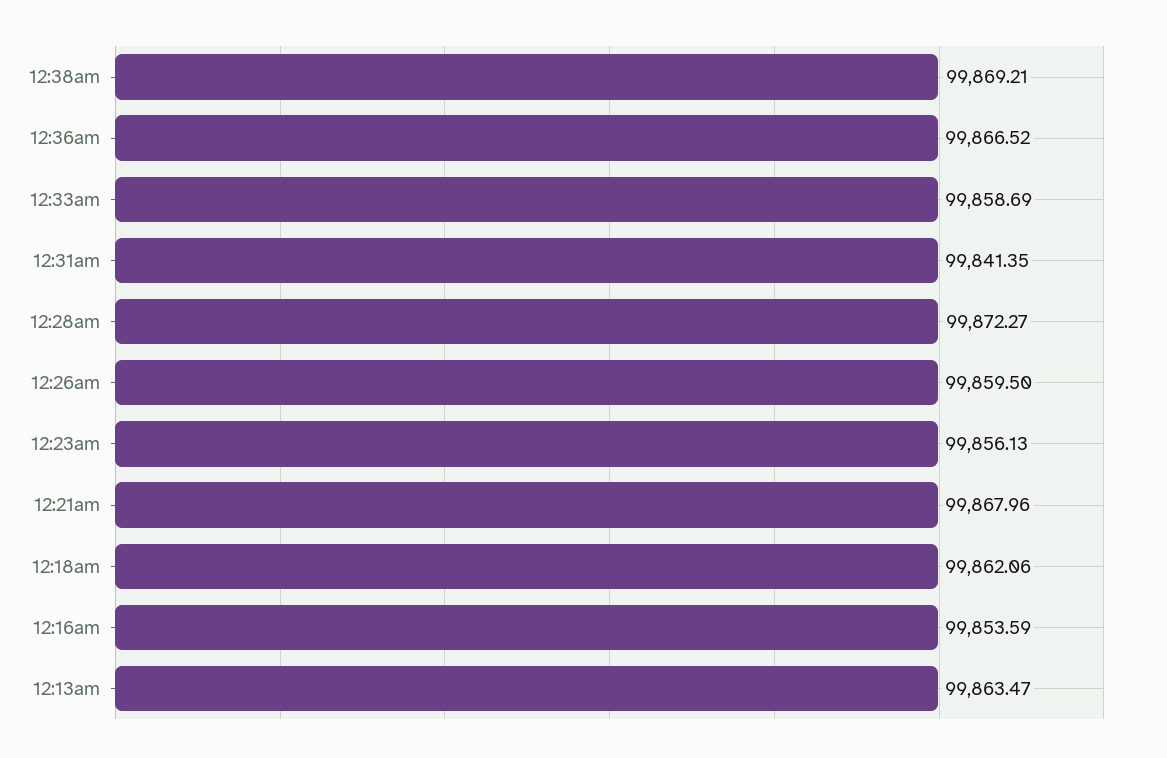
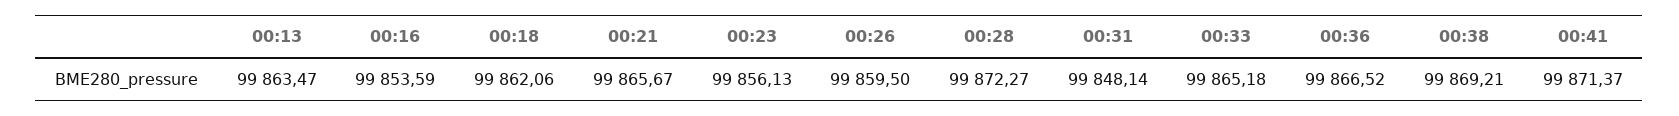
12:33am: 99858.69 -> 99865.18
12:31am: 99841.35 -> 99848.14
12:21am: 99867.96 -> 99865.67
00:41: none -> 99871.37

